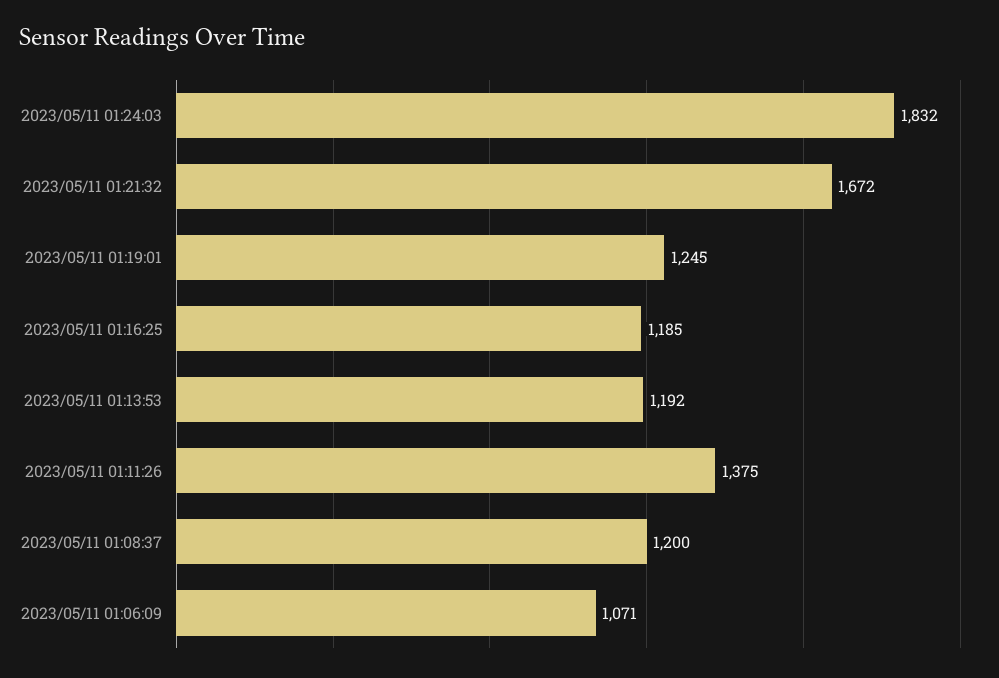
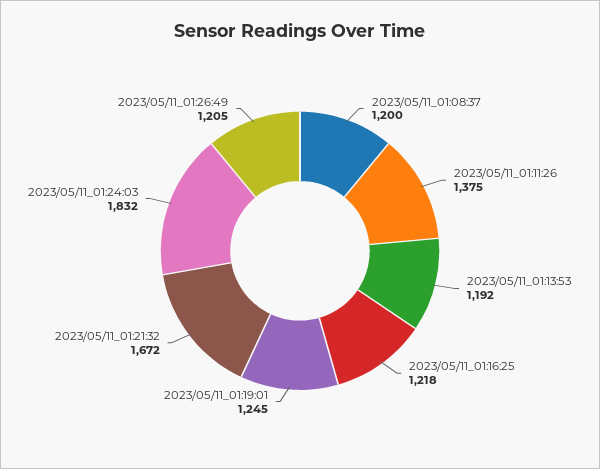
2023/05/11 01:16:25: 1185 -> 1218
2023/05/11 01:06:09: 1071 -> none
2023/05/11_01:26:49: none -> 1205

